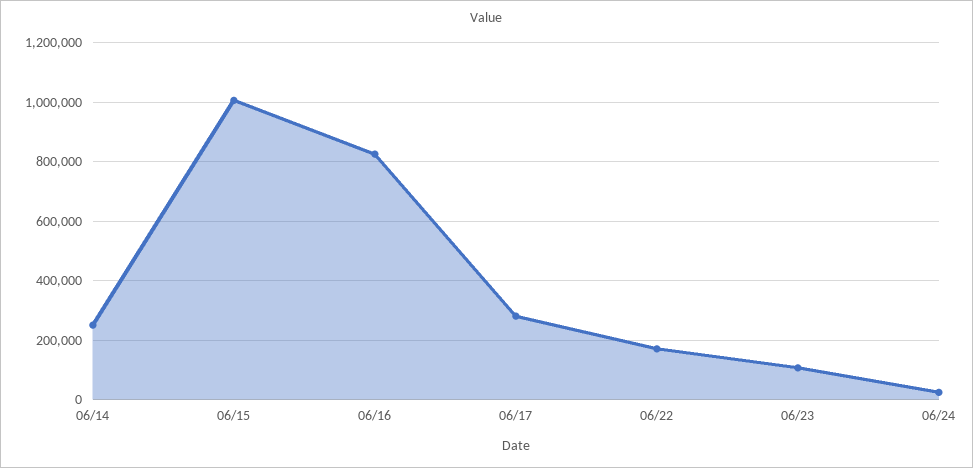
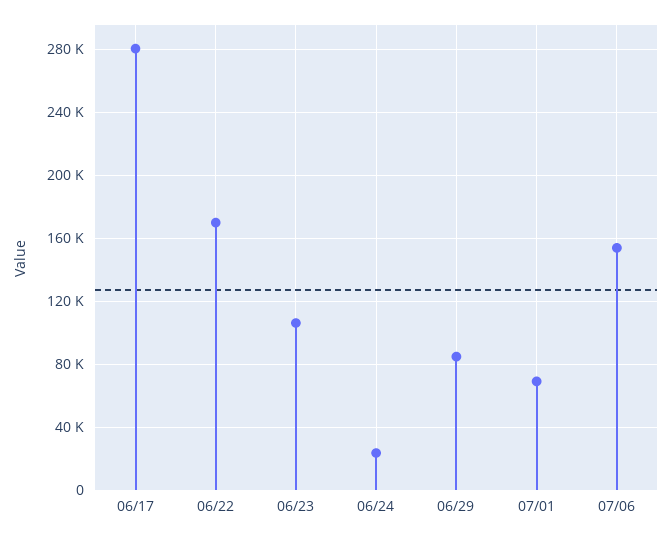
06/14: 250000 -> none
06/15: 1000000 -> none
06/16: 825000 -> none
06/29: none -> 85000
07/01: none -> 70000
07/06: none -> 155000

